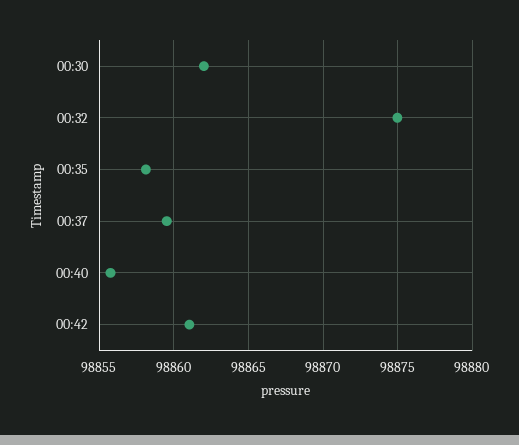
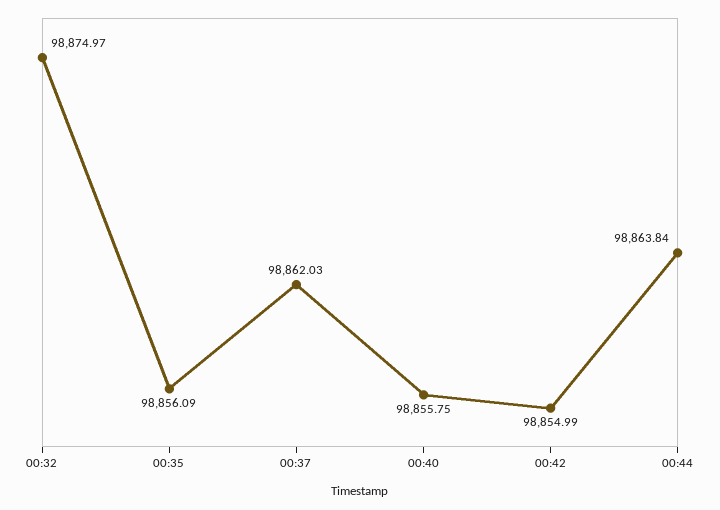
00:30: 98862 -> none
00:35: 98858 -> 98856.09
00:37: 98859.5 -> 98862.03
00:42: 98861 -> 98854.99
00:44: none -> 98863.84

